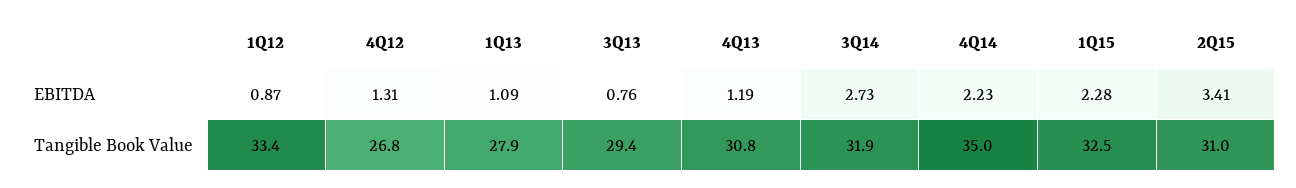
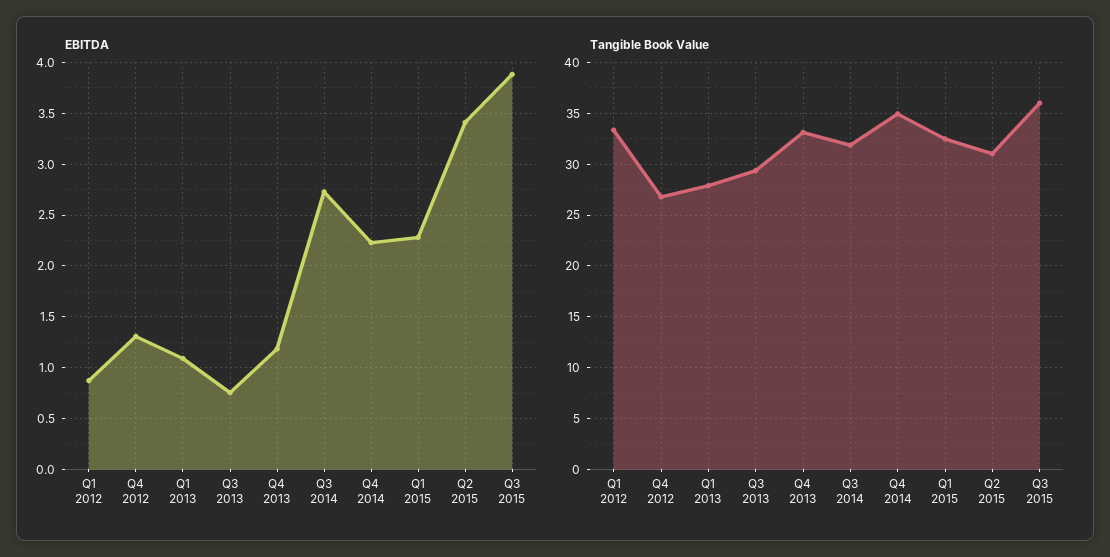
Tangible Book Value, 4Q13: 30.8 -> 33
EBITDA, Q3 2015: none -> 3.9
Tangible Book Value, Q3 2015: none -> 36

